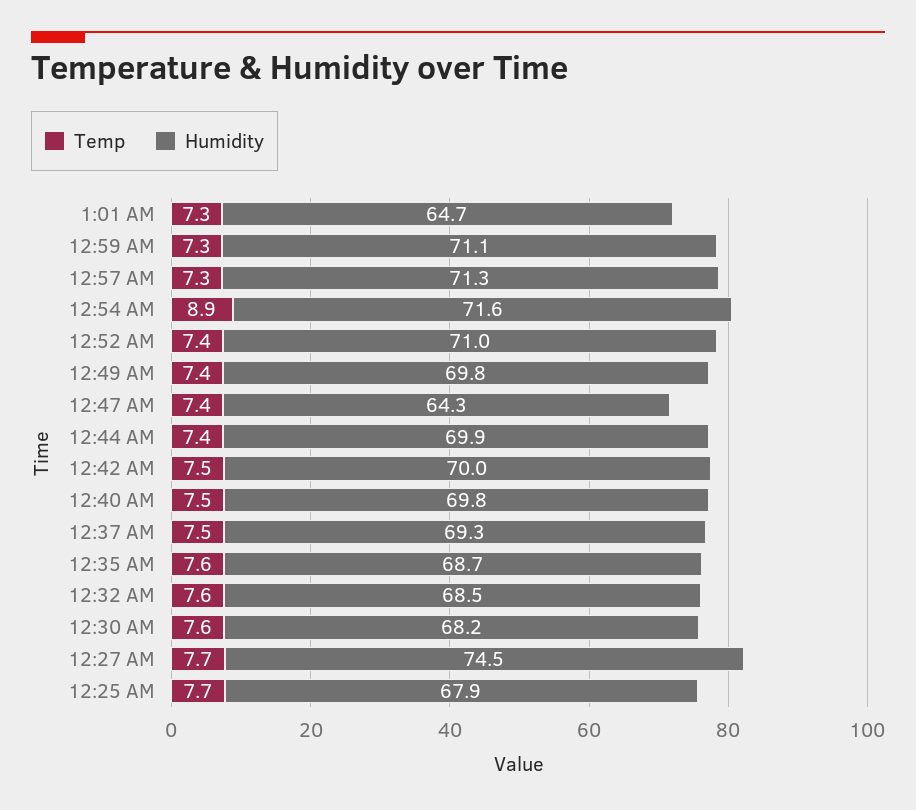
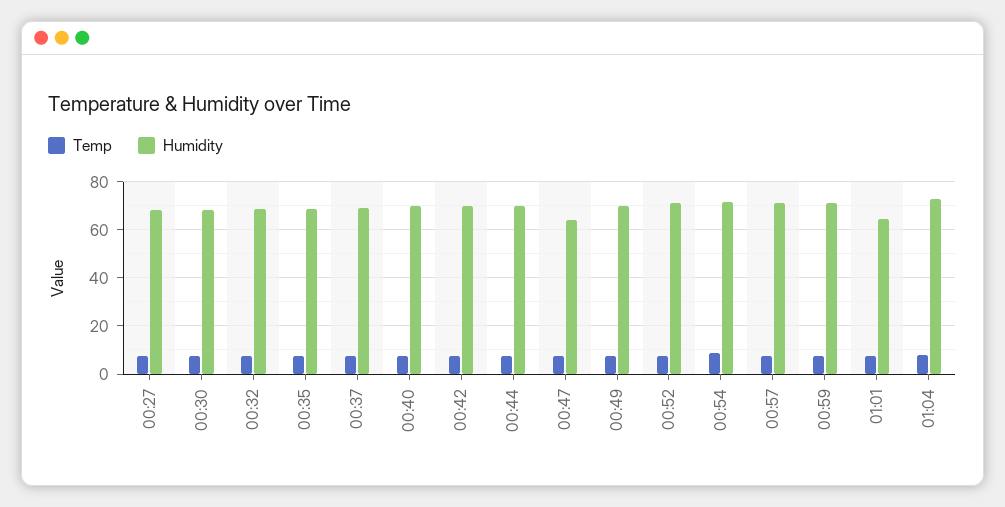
Humidity, 12:27 AM: 74.5 -> 67.5
Temp, 12:25 AM: 7.7 -> none
Humidity, 12:25 AM: 67.9 -> none
Temp, 01:04: none -> 7.5
Humidity, 01:04: none -> 72.5

